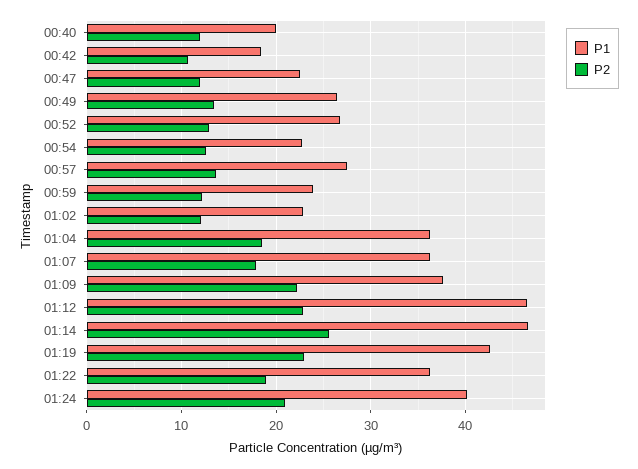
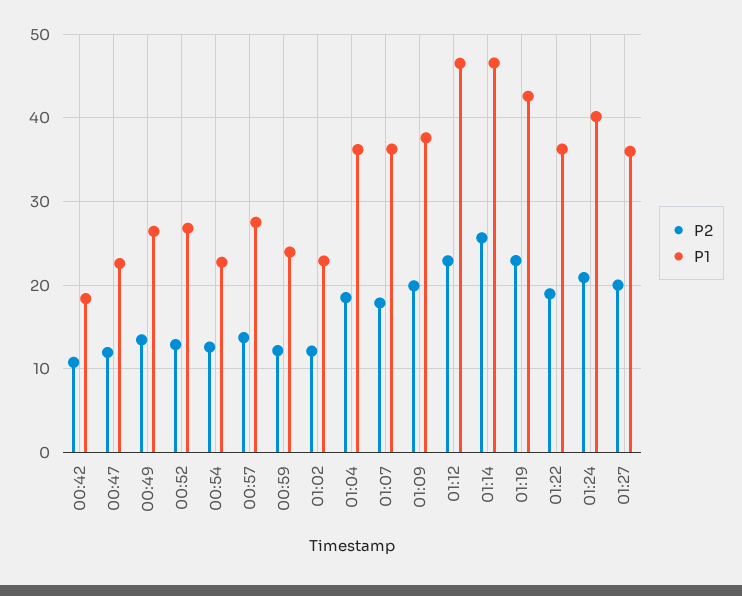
P1, 00:40: 20 -> none
P2, 00:40: 12 -> none
P2, 01:09: 22 -> 20
P2, 01:27: none -> 20
P1, 01:27: none -> 36

